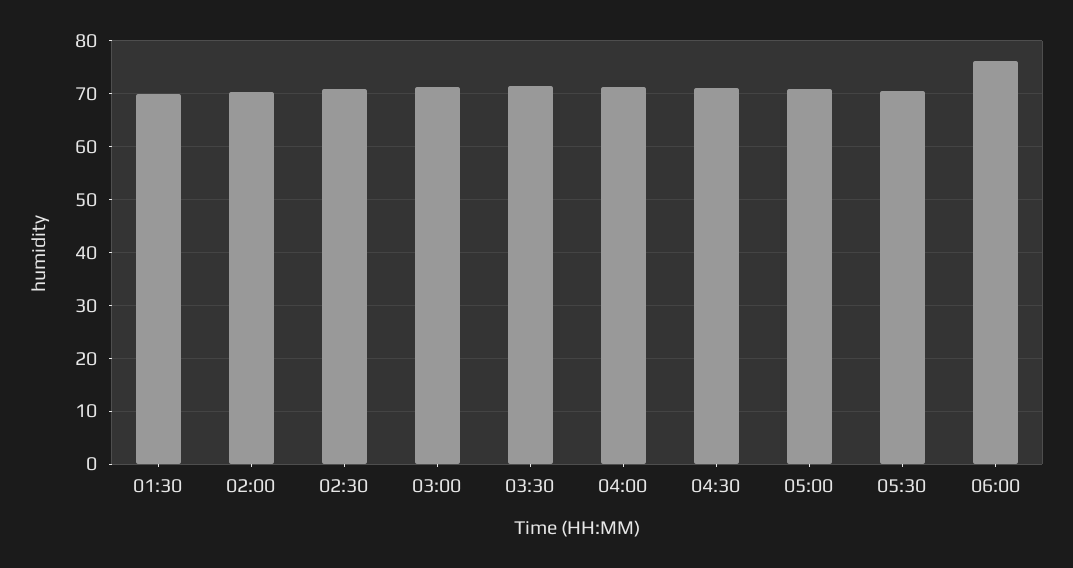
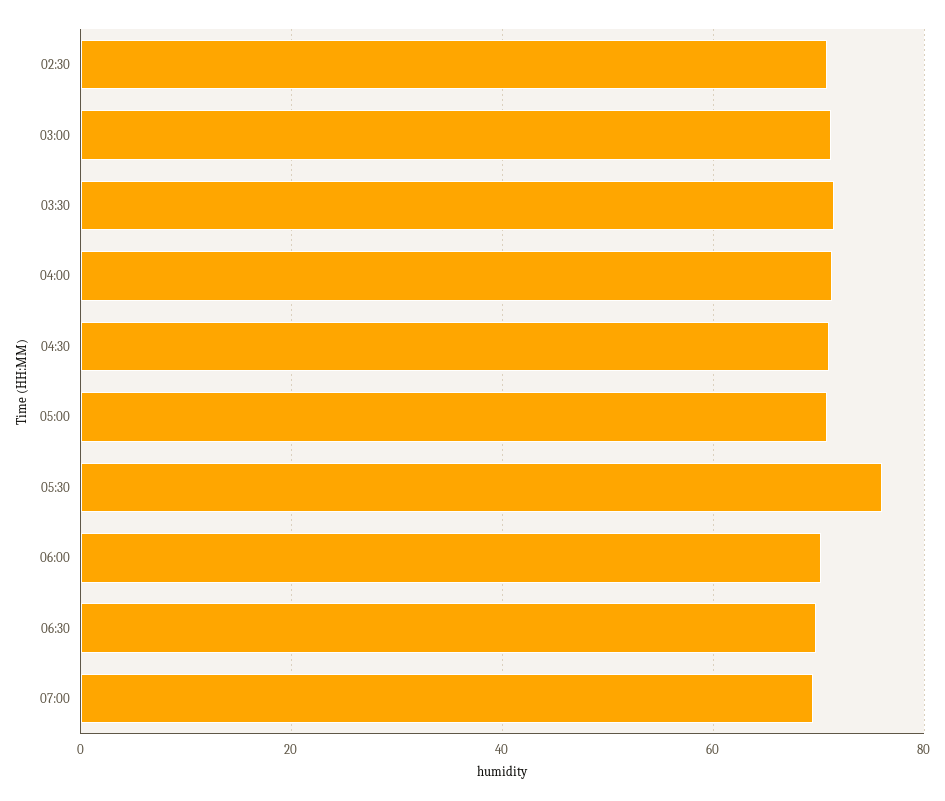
01:30: 70 -> none
02:00: 70 -> none
05:30: 70 -> 76
06:00: 76 -> 70
06:30: none -> 70
07:00: none -> 70

